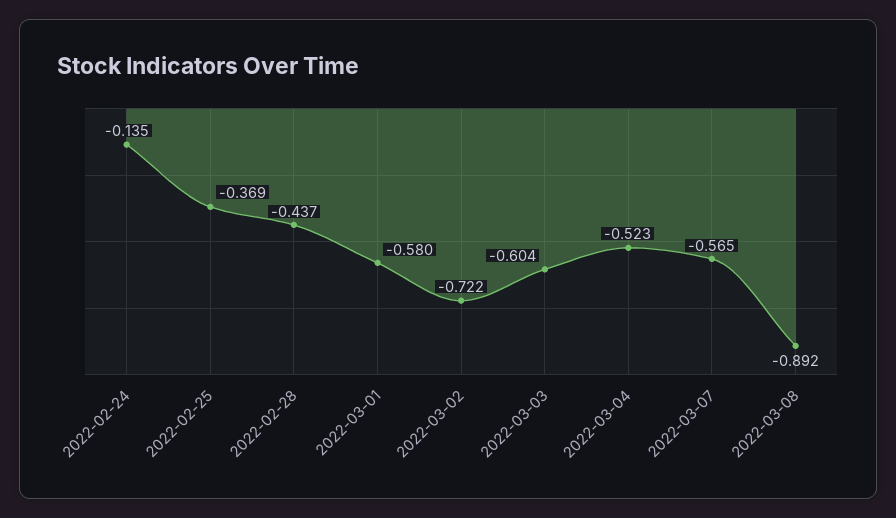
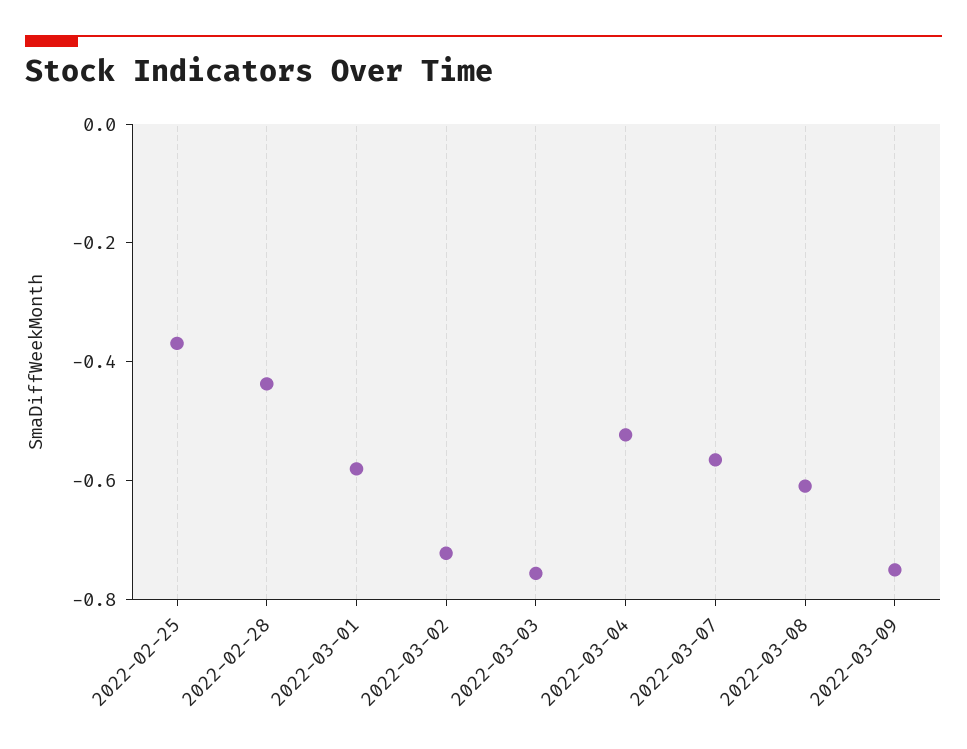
2022-02-24: -0.135 -> none
2022-03-03: -0.604 -> -0.75
2022-03-08: -0.892 -> -0.6
2022-03-09: none -> -0.75

